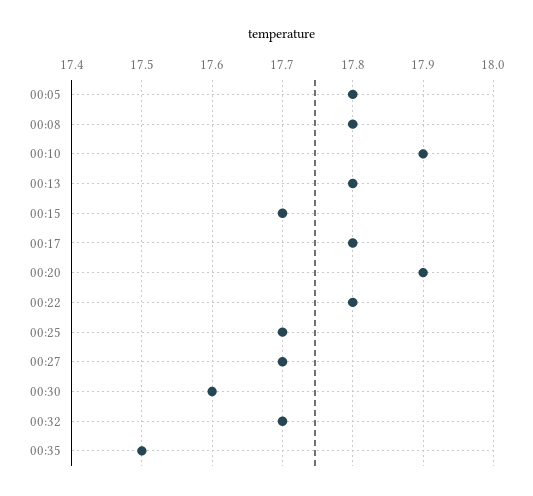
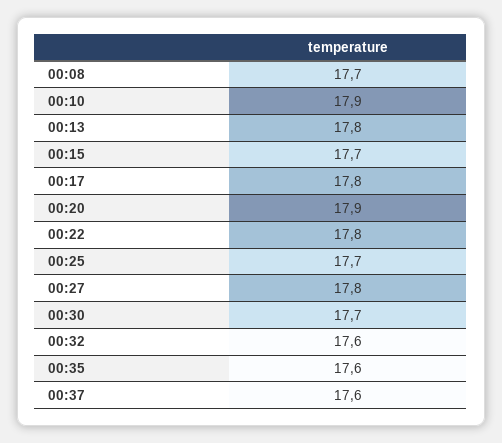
00:05: 17.8 -> none
00:08: 17.8 -> 17.7
00:27: 17.7 -> 17.8
00:30: 17.6 -> 17.7
00:32: 17.7 -> 17.6
00:35: 17.5 -> 17.6
00:37: none -> 17.6

